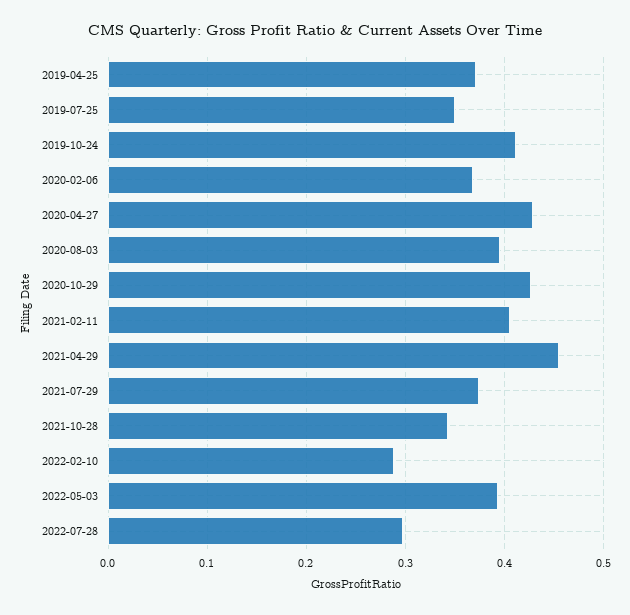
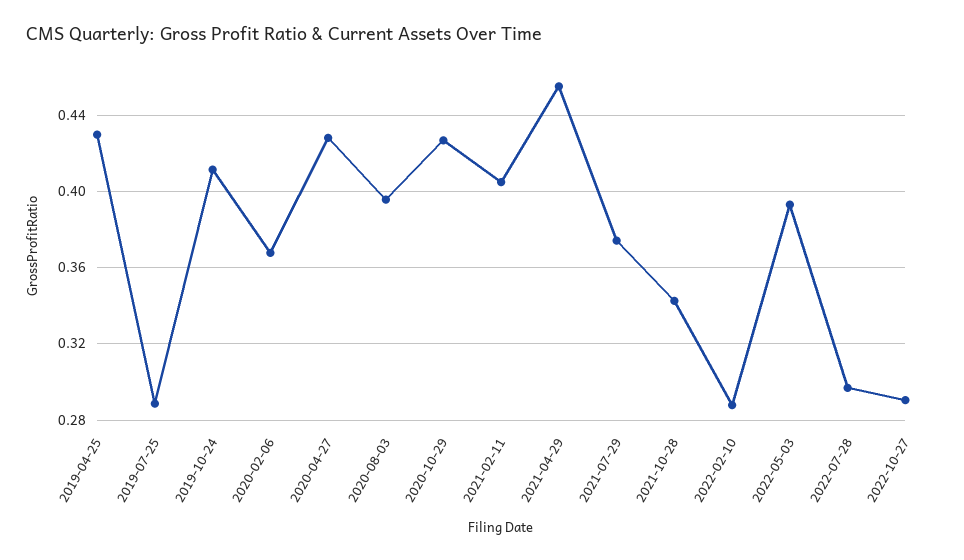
2019-04-25: 0.37 -> 0.43
2019-07-25: 0.35 -> 0.29
2022-10-27: none -> 0.29

